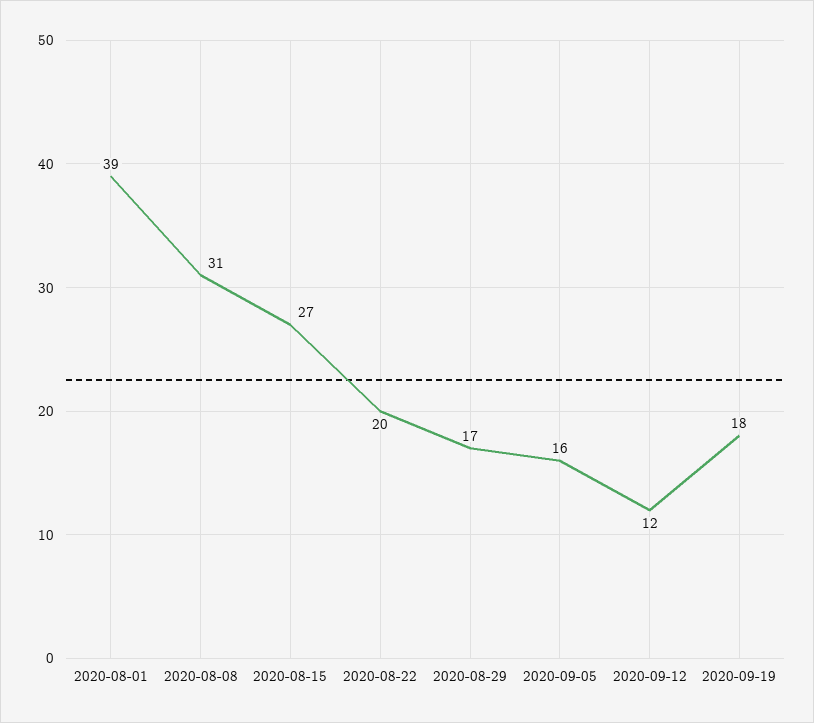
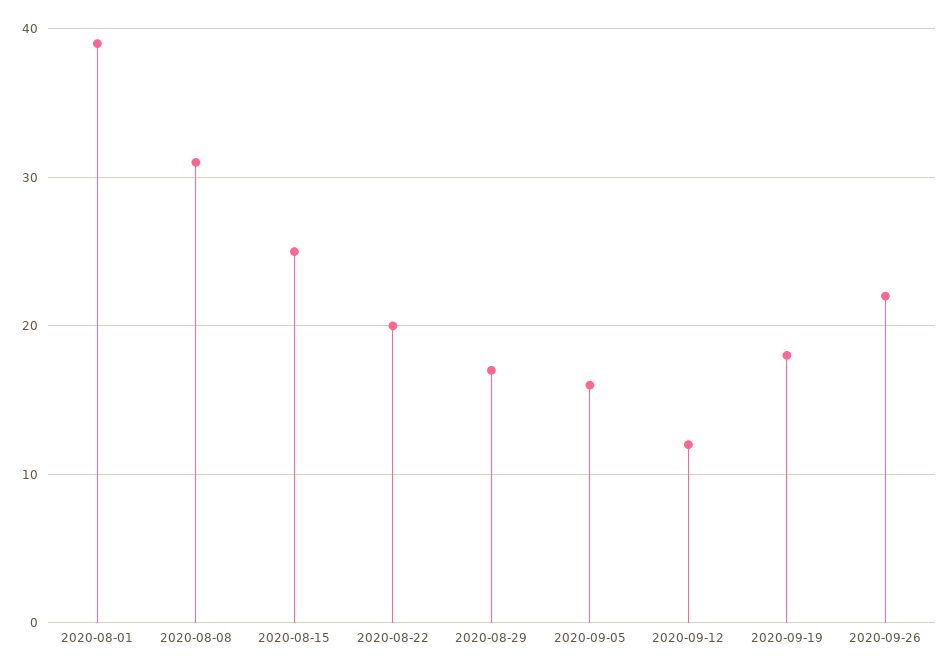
2020-08-15: 27 -> 25
2020-09-26: none -> 22

